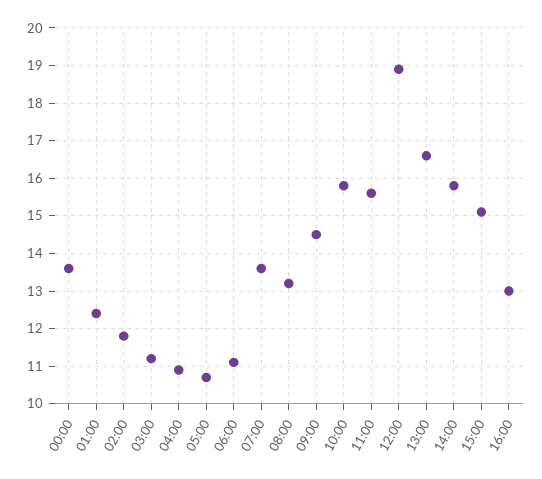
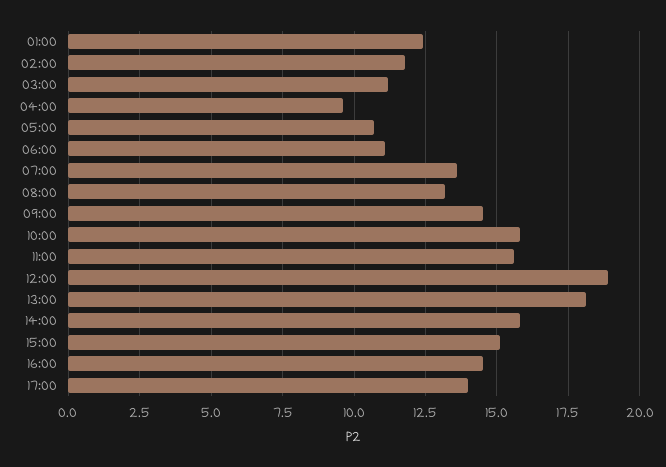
00:00: 13.5 -> none
04:00: 11 -> 9.5
13:00: 16.5 -> 18
16:00: 13 -> 14.5
17:00: none -> 14

